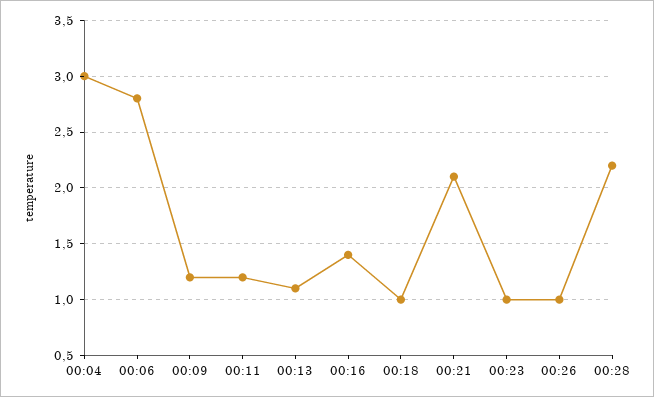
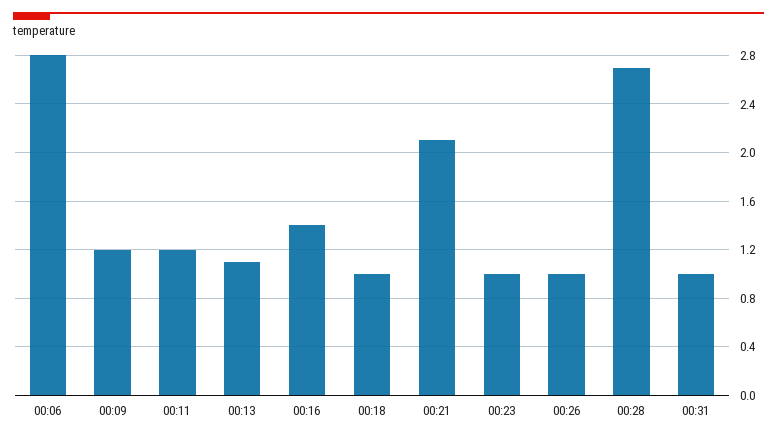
00:04: 3 -> none
00:28: 2.2 -> 2.7
00:31: none -> 1

